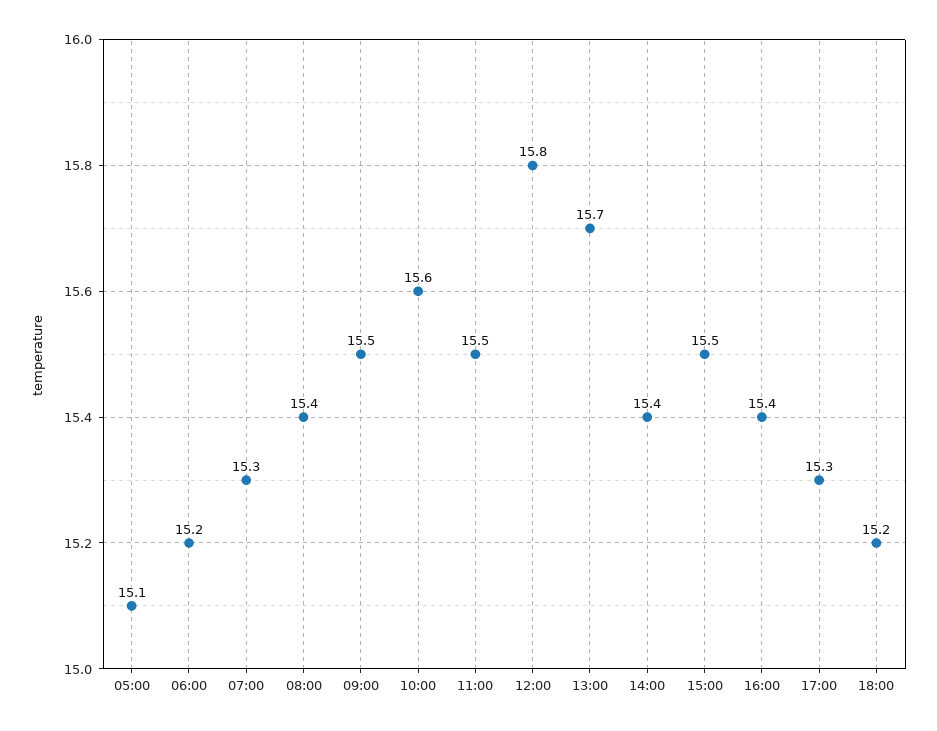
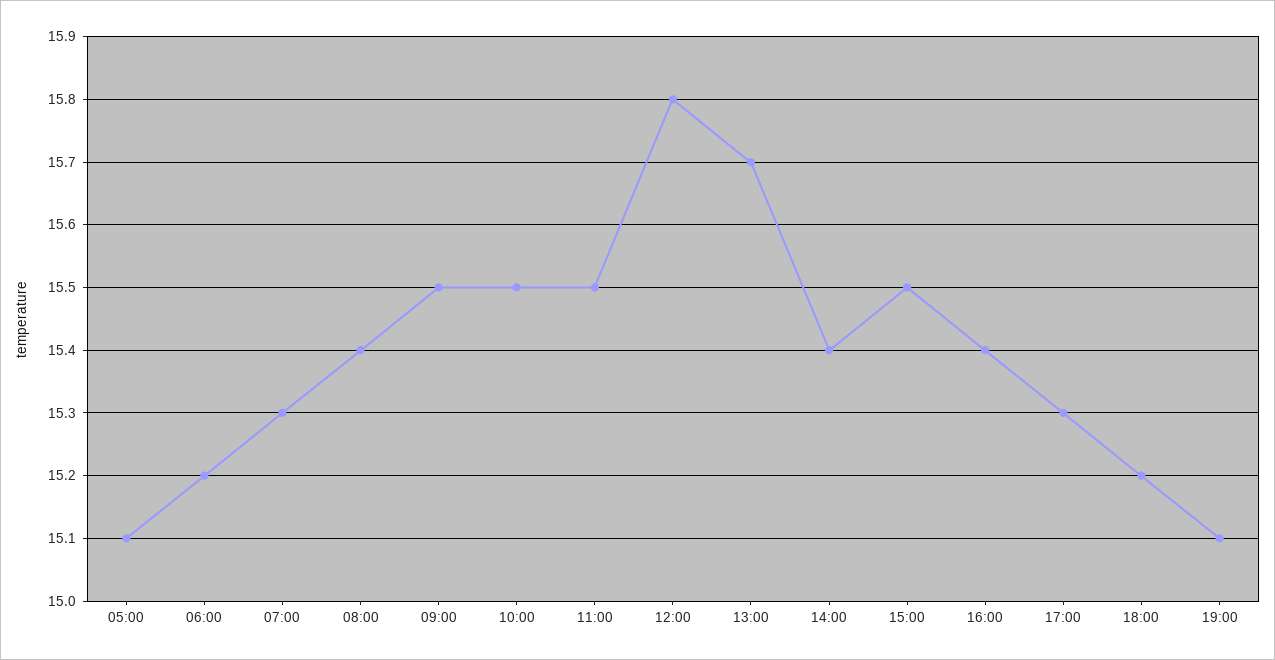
10:00: 15.6 -> 15.5
19:00: none -> 15.1

